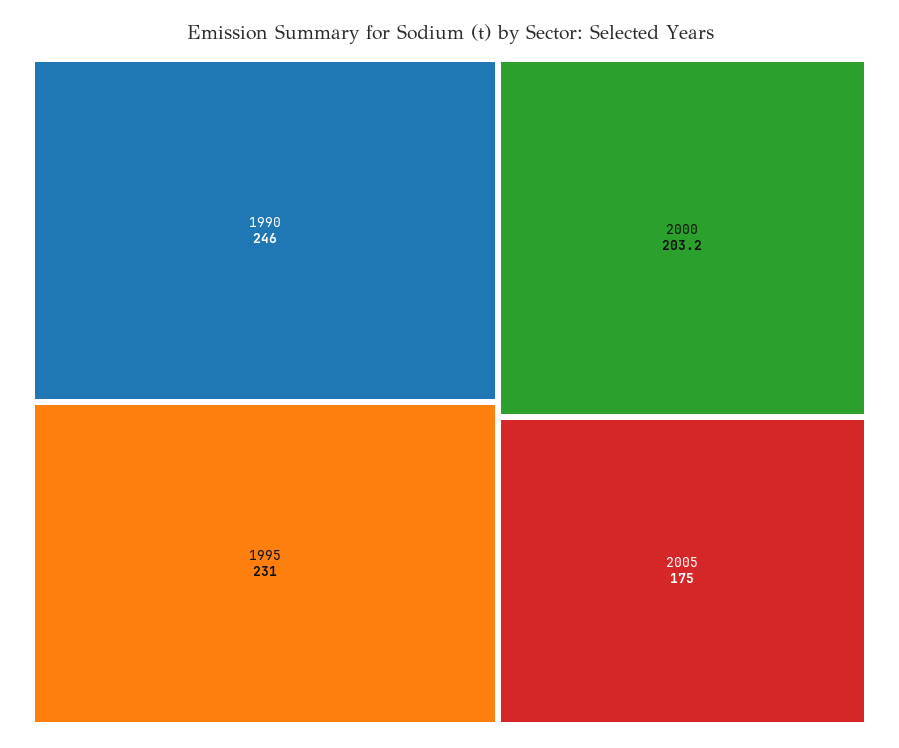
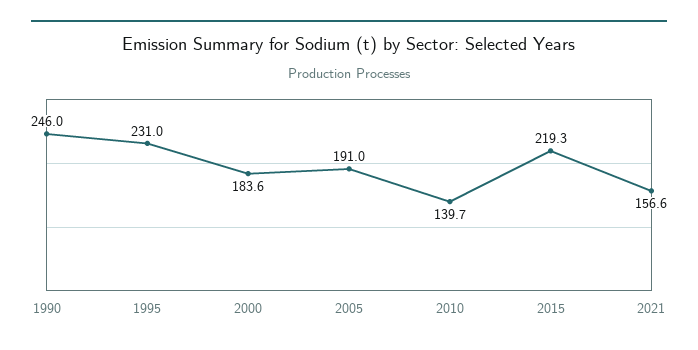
2000: 203.2 -> 183.6
2005: 175 -> 191
2010: none -> 139.7
2015: none -> 219.3
2021: none -> 156.6

